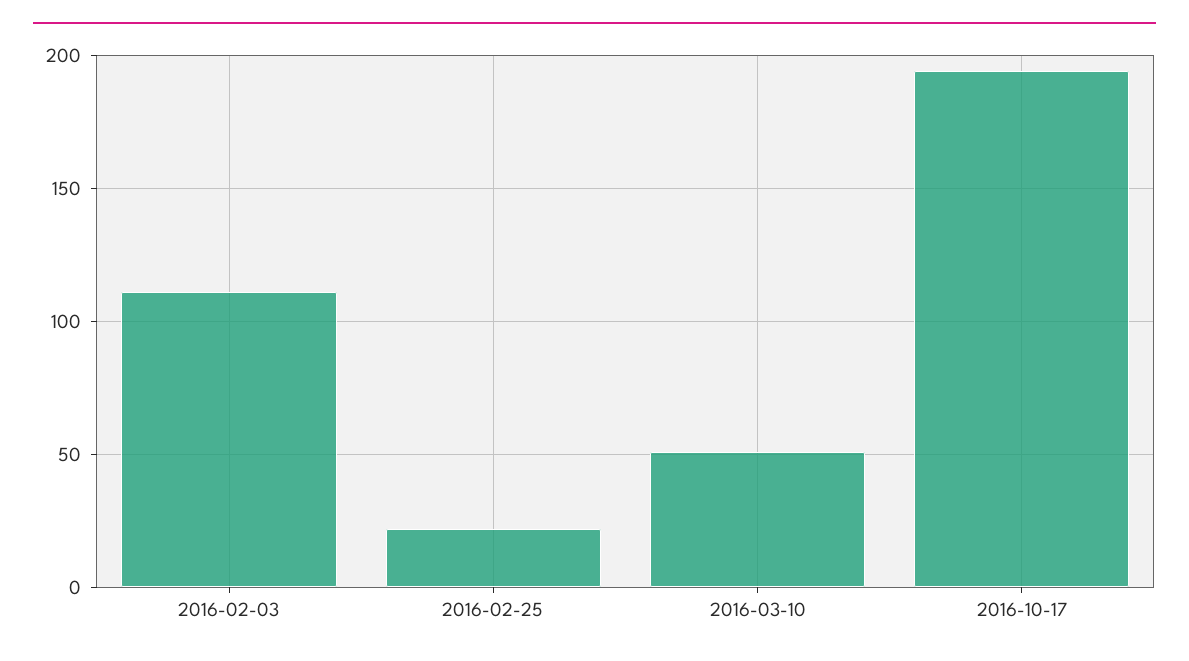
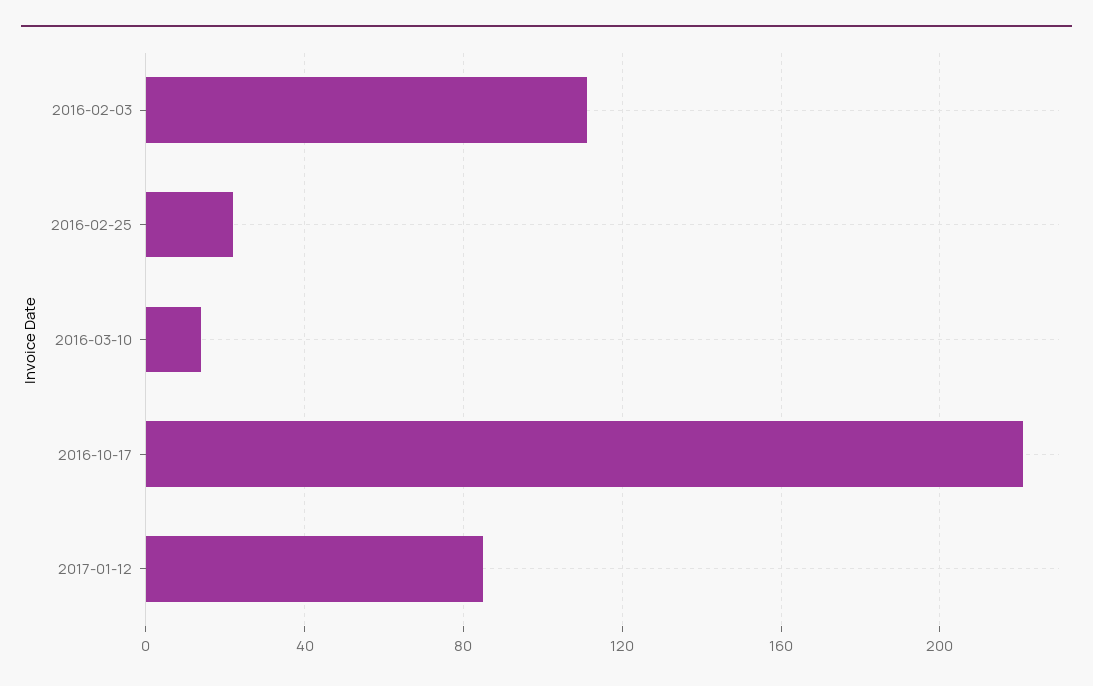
2016-03-10: 50 -> 15
2016-10-17: 195 -> 220
2017-01-12: none -> 85

